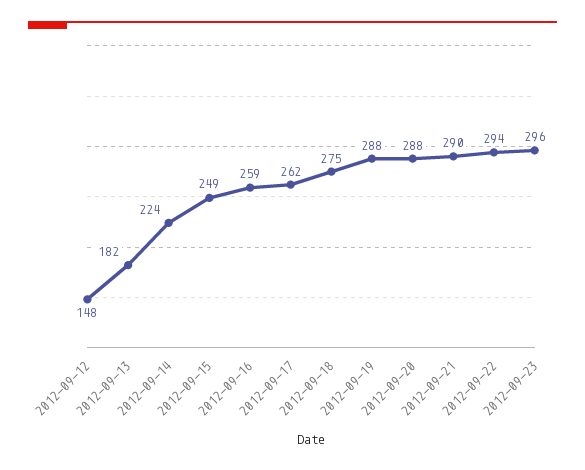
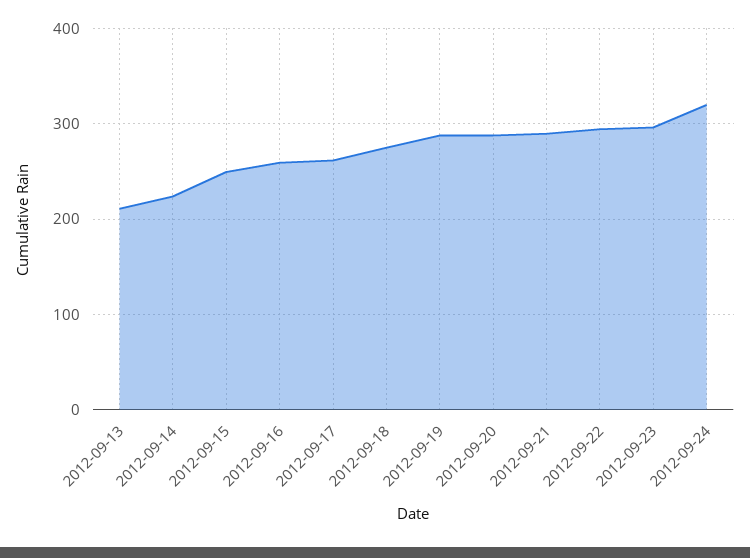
2012-09-12: 148 -> none
2012-09-13: 182 -> 210
2012-09-24: none -> 320

